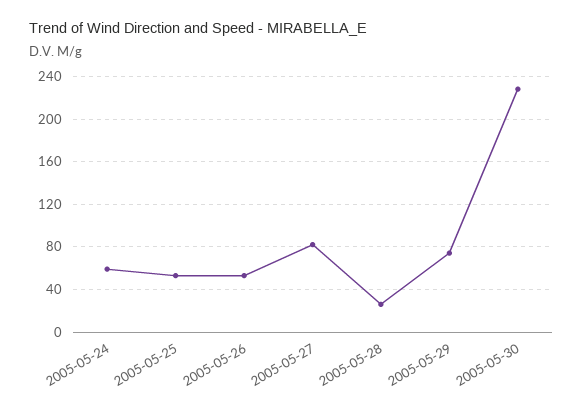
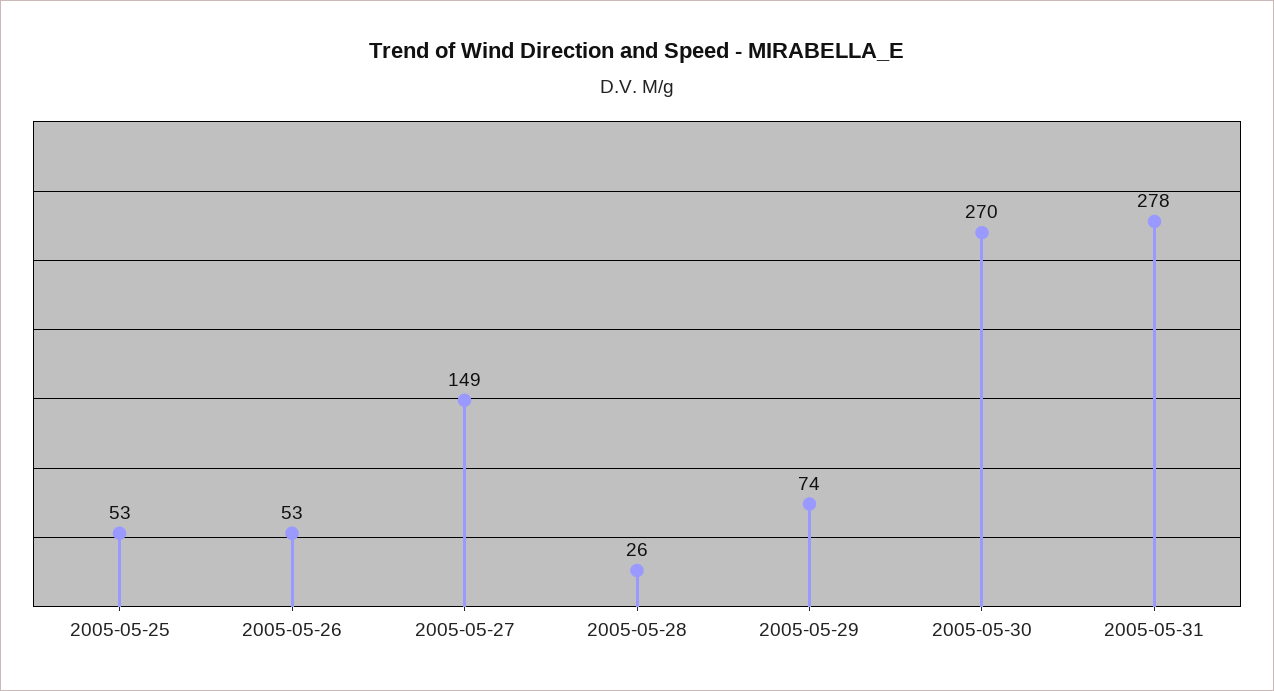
2005-05-24: 60 -> none
2005-05-27: 80 -> 149
2005-05-30: 230 -> 270
2005-05-31: none -> 278

